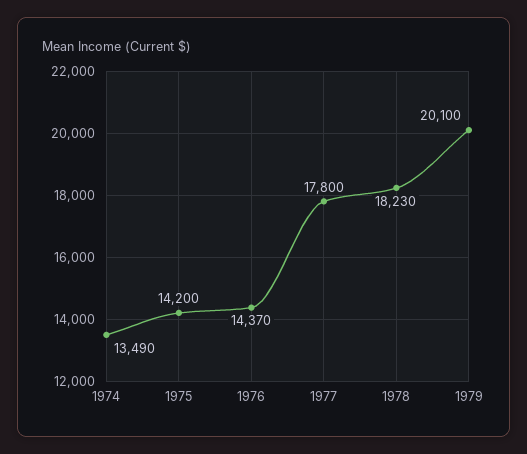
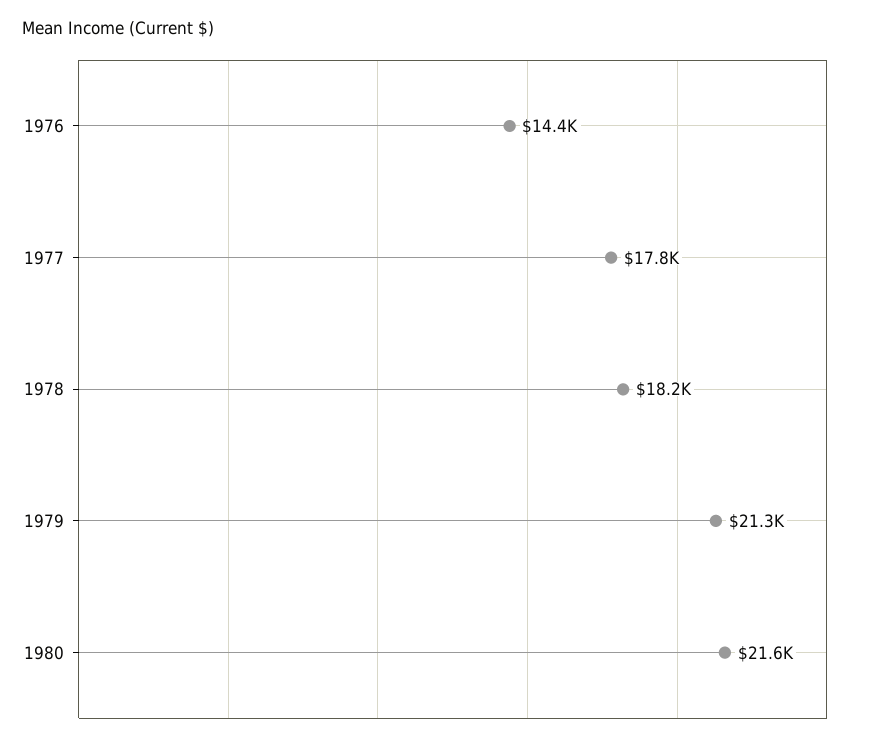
1974: 13490 -> none
1975: 14200 -> none
1979: 20100 -> 21300
1980: none -> 21600

